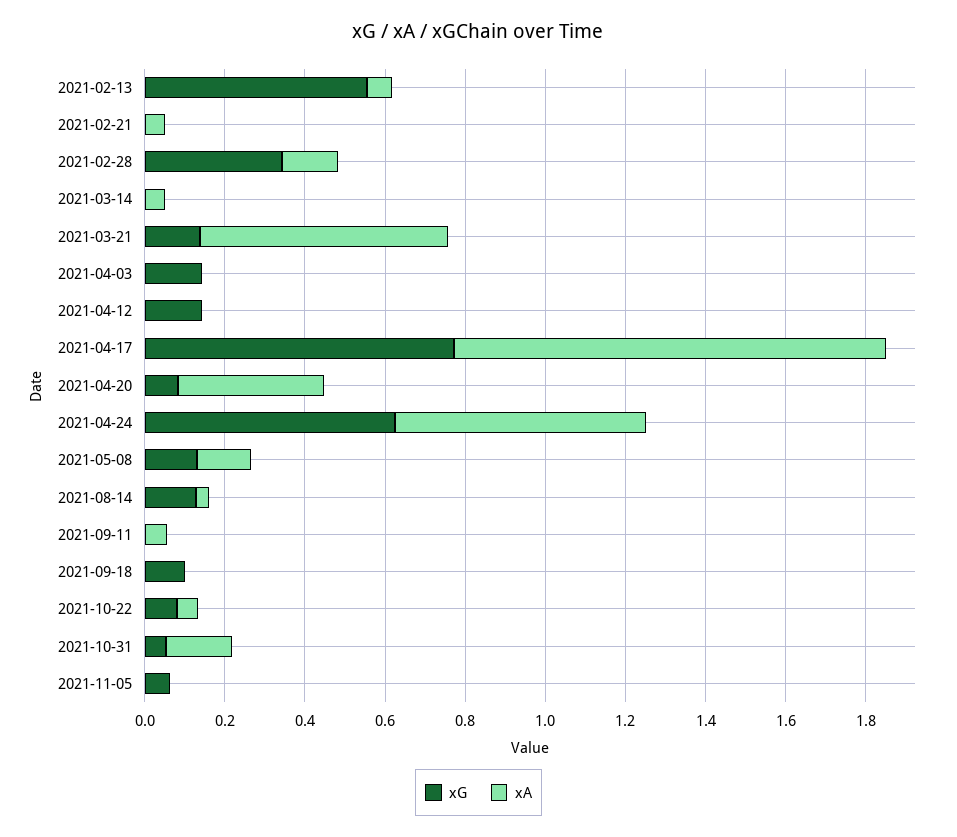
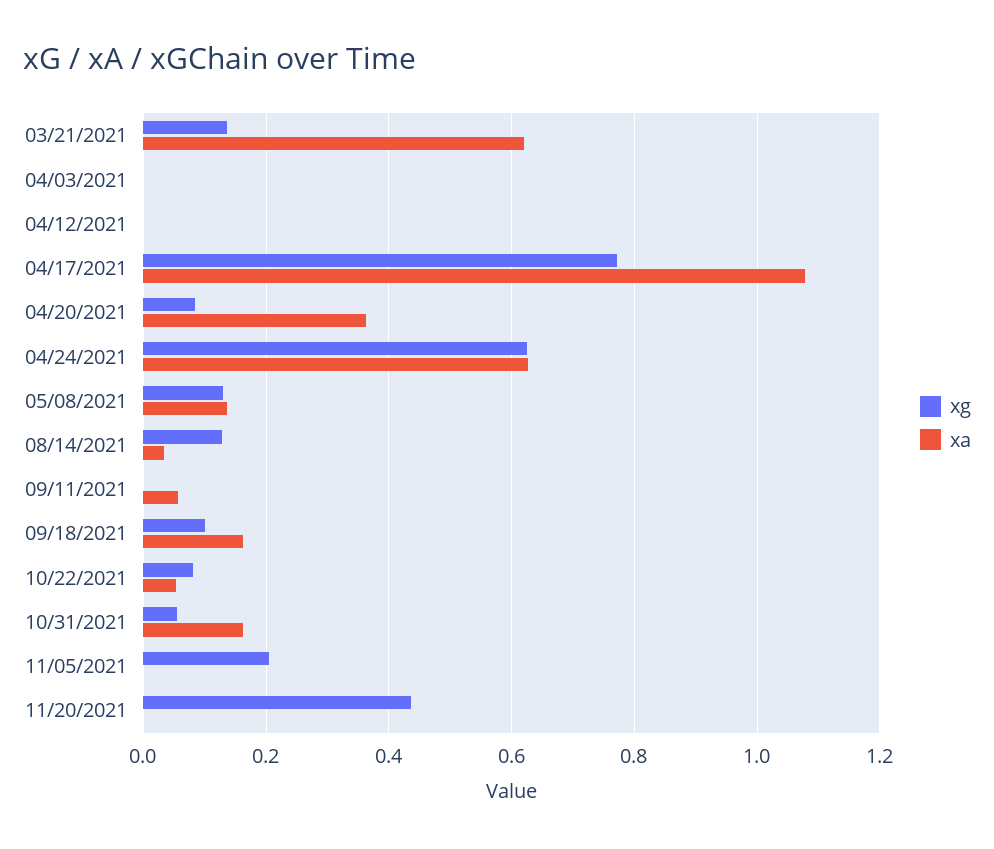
xG, 2021-02-13: 0.55 -> none
xA, 2021-02-13: 0.05 -> none
xG, 2021-02-21: 0 -> none
xA, 2021-02-21: 0.05 -> none
xG, 2021-02-28: 0.35 -> none
xA, 2021-02-28: 0.15 -> none
xG, 2021-03-14: 0 -> none
xA, 2021-03-14: 0.05 -> none
xG, 2021-04-03: 0.15 -> 0
xG, 2021-04-12: 0.15 -> 0
xA, 2021-09-18: 0 -> 0.16
xG, 2021-11-05: 0.05 -> 0.2
xG, 11/20/2021: none -> 0.44
xA, 11/20/2021: none -> 0

